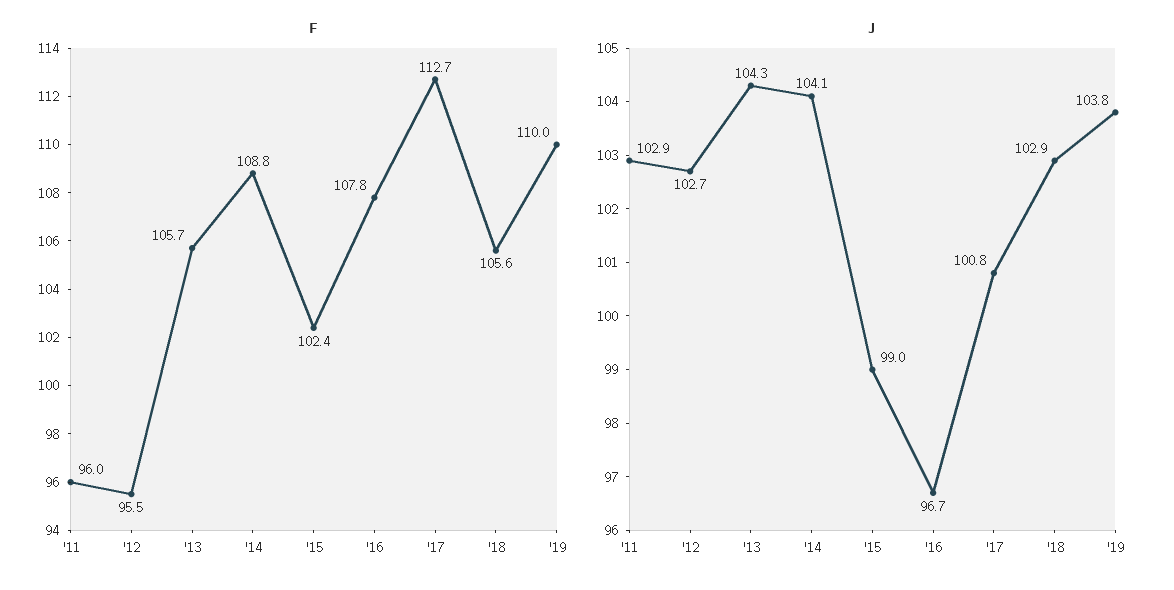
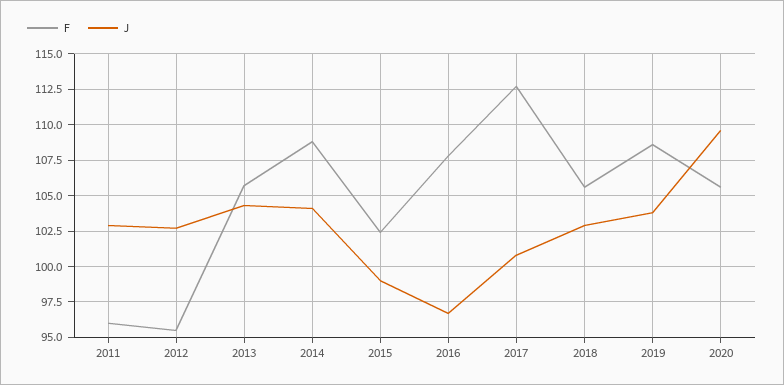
F, '19: 110 -> 108.5
F, 2020: none -> 105.5
J, 2020: none -> 109.5

